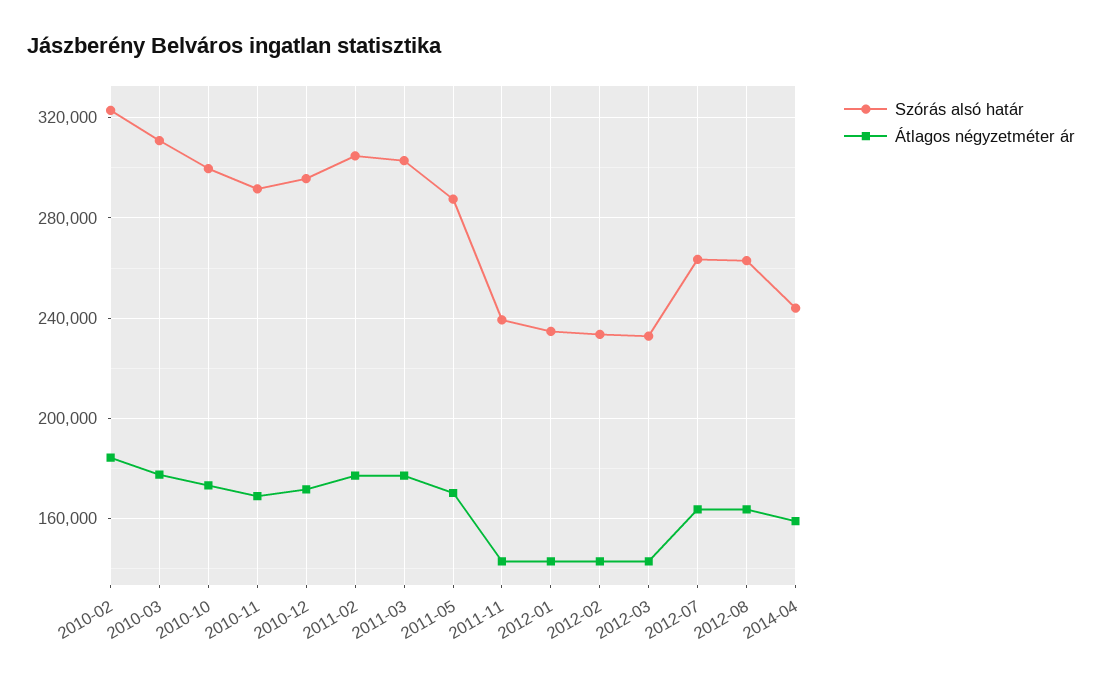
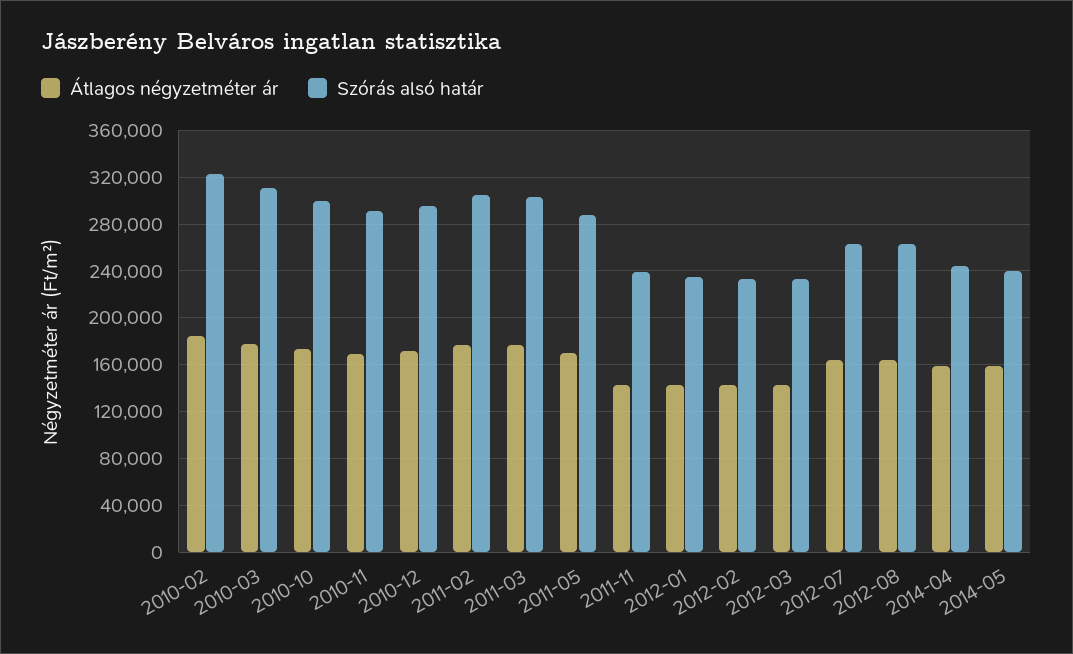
Átlagos négyzetméter ár, 2014-05: none -> 160000
Szórás alsó határ, 2014-05: none -> 240000

